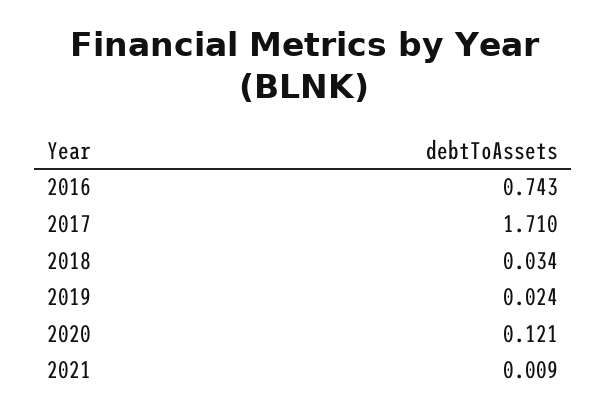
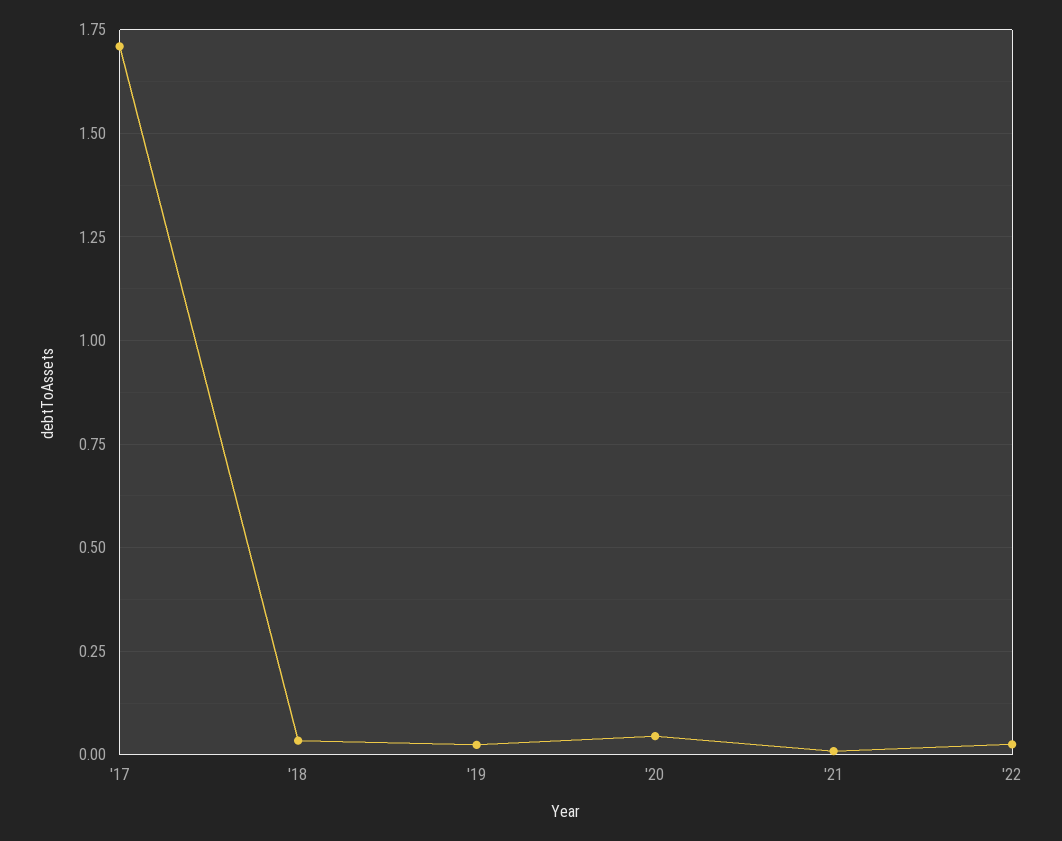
2016: 0.743 -> none
2020: 0.121 -> 0.05
'22: none -> 0.025

